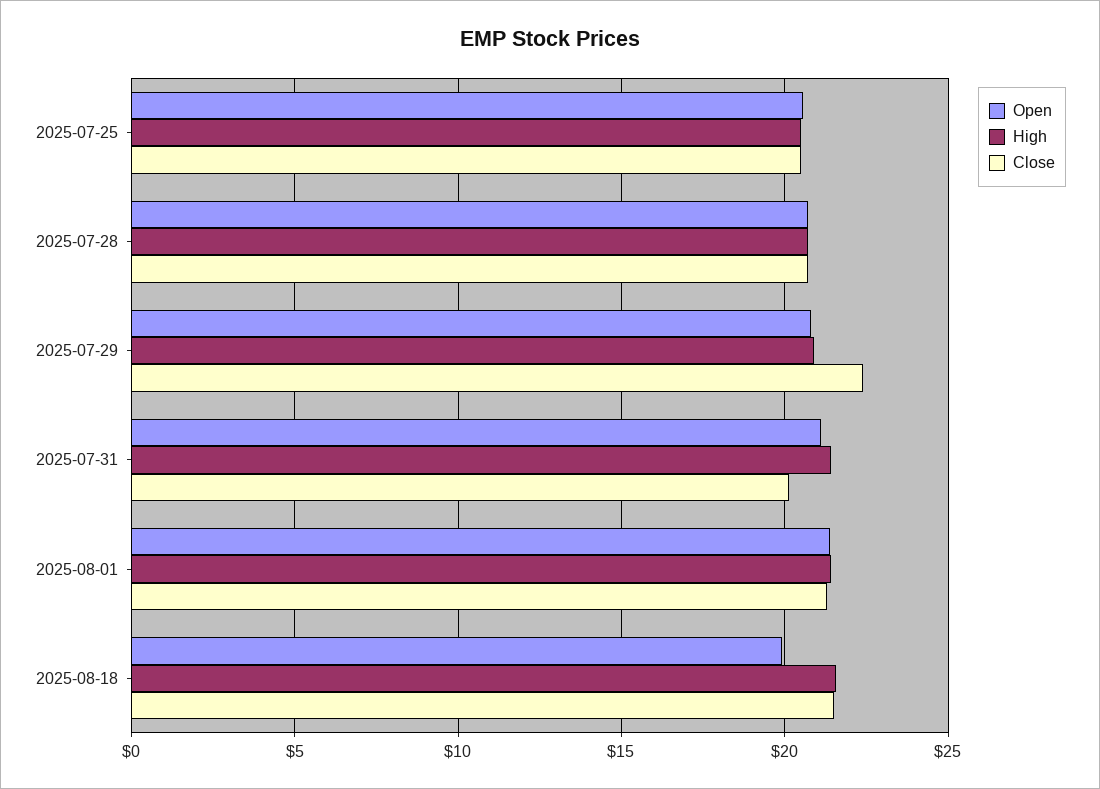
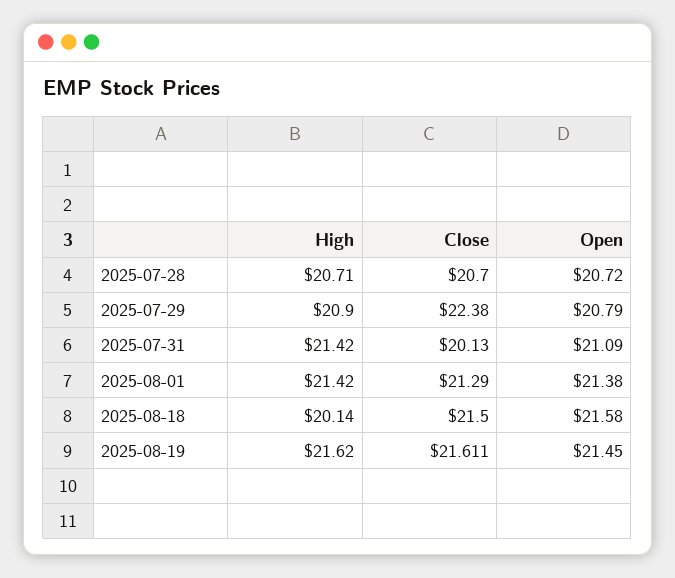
Open, 2025-07-25: 20.5 -> none
High, 2025-07-25: 20.5 -> none
Close, 2025-07-25: 20.5 -> none
Open, 2025-08-18: 20 -> 21.58
High, 2025-08-18: 21.5 -> 20.14
High, 2025-08-19: none -> 21.62
Close, 2025-08-19: none -> 21.611
Open, 2025-08-19: none -> 21.45

